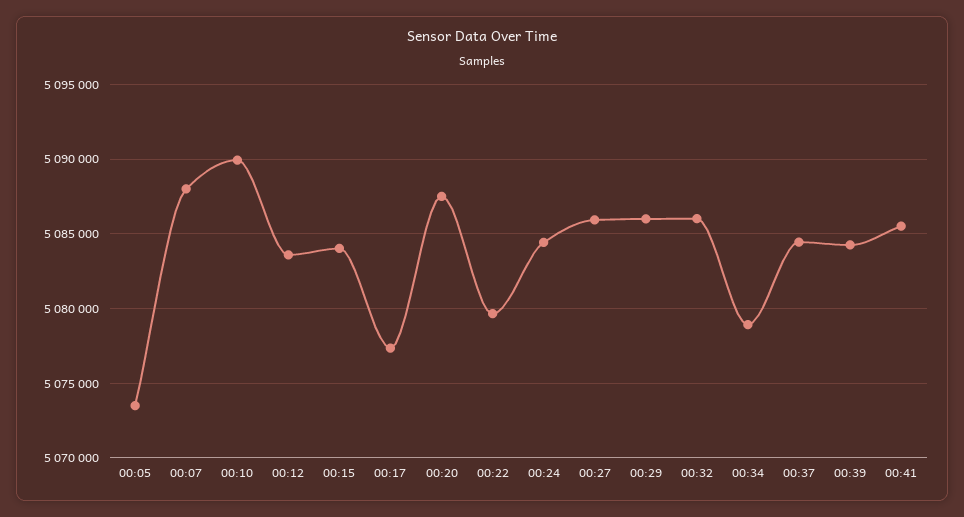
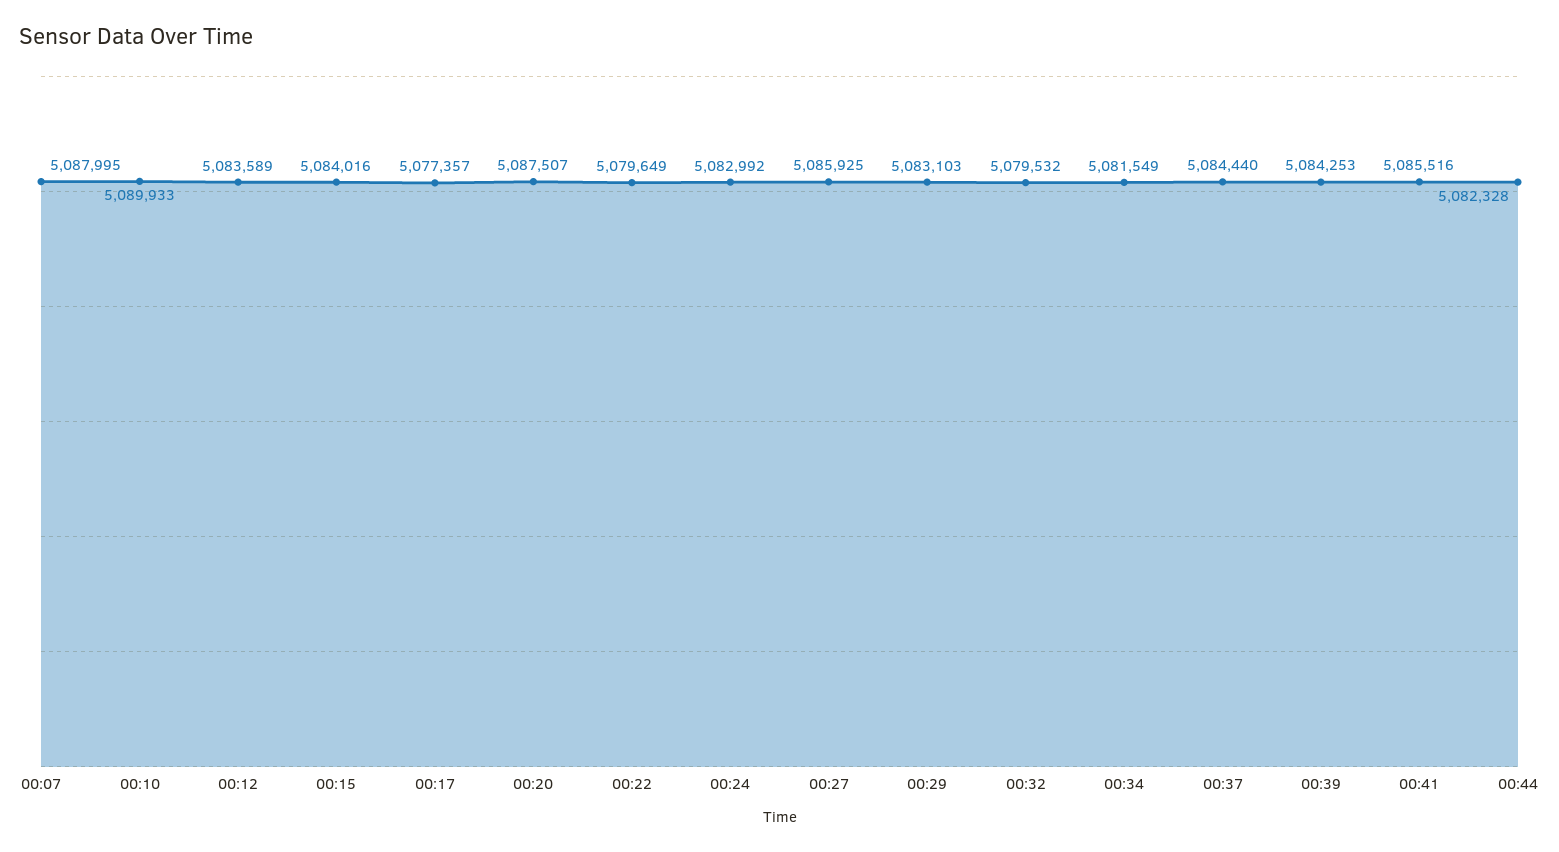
00:05: 5073500 -> none
00:24: 5084500 -> 5082992
00:29: 5086000 -> 5083103
00:32: 5086000 -> 5079532
00:34: 5079000 -> 5081549
00:44: none -> 5082328

